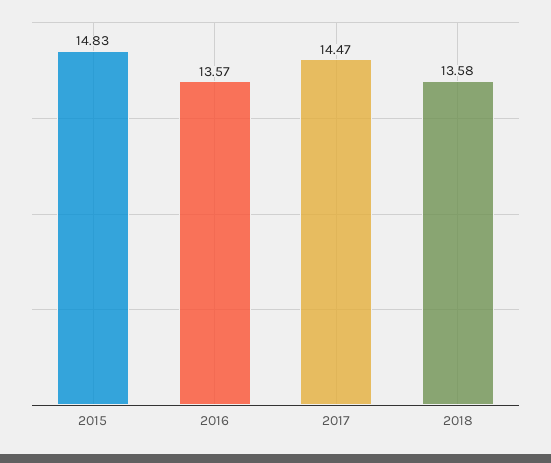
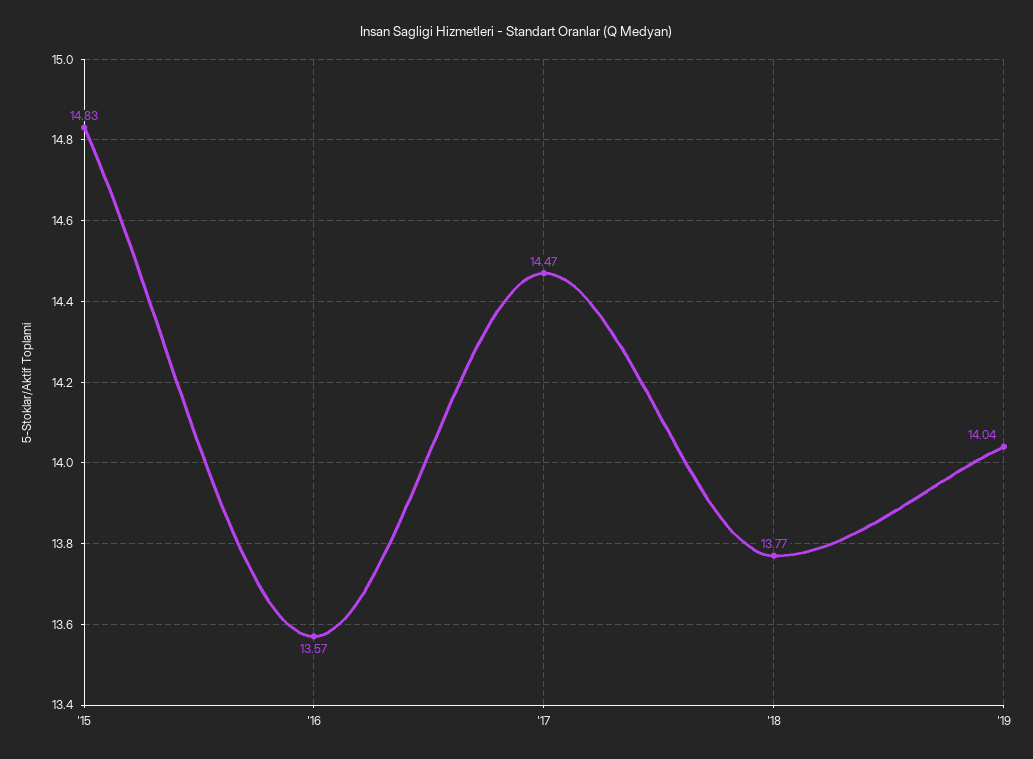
2018: 13.58 -> 13.77
'19: none -> 14.04

